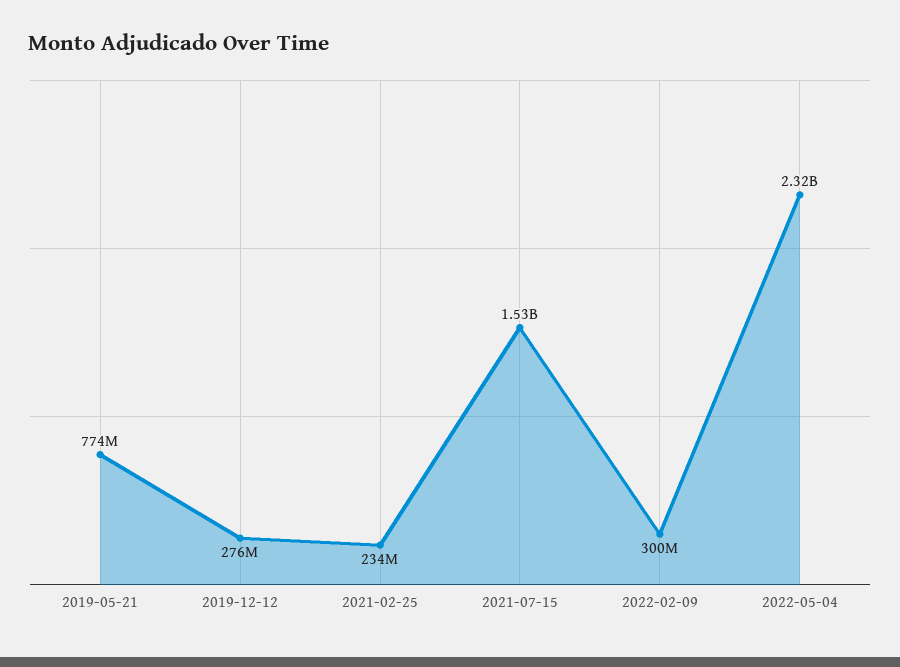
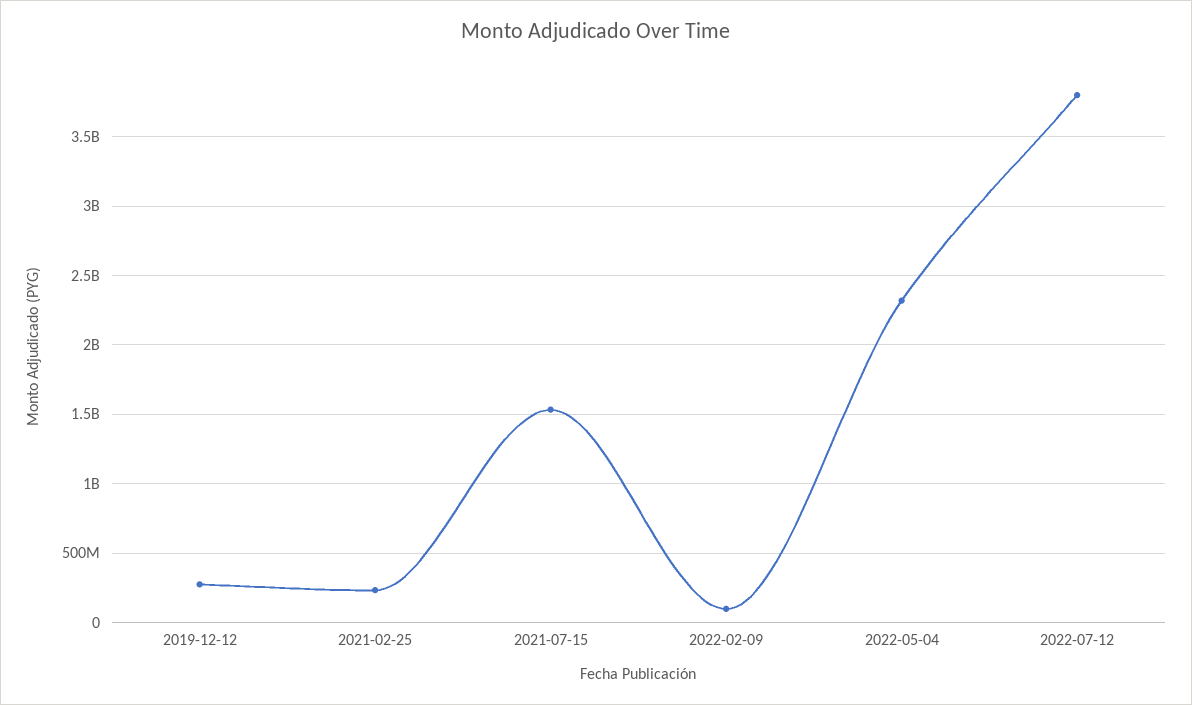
2019-05-21: 774000000 -> none
2022-02-09: 300000000 -> 100000000
2022-07-12: none -> 3800000000

